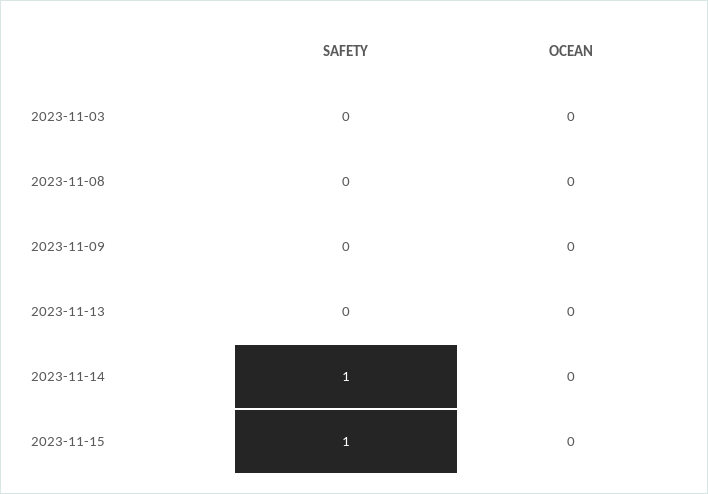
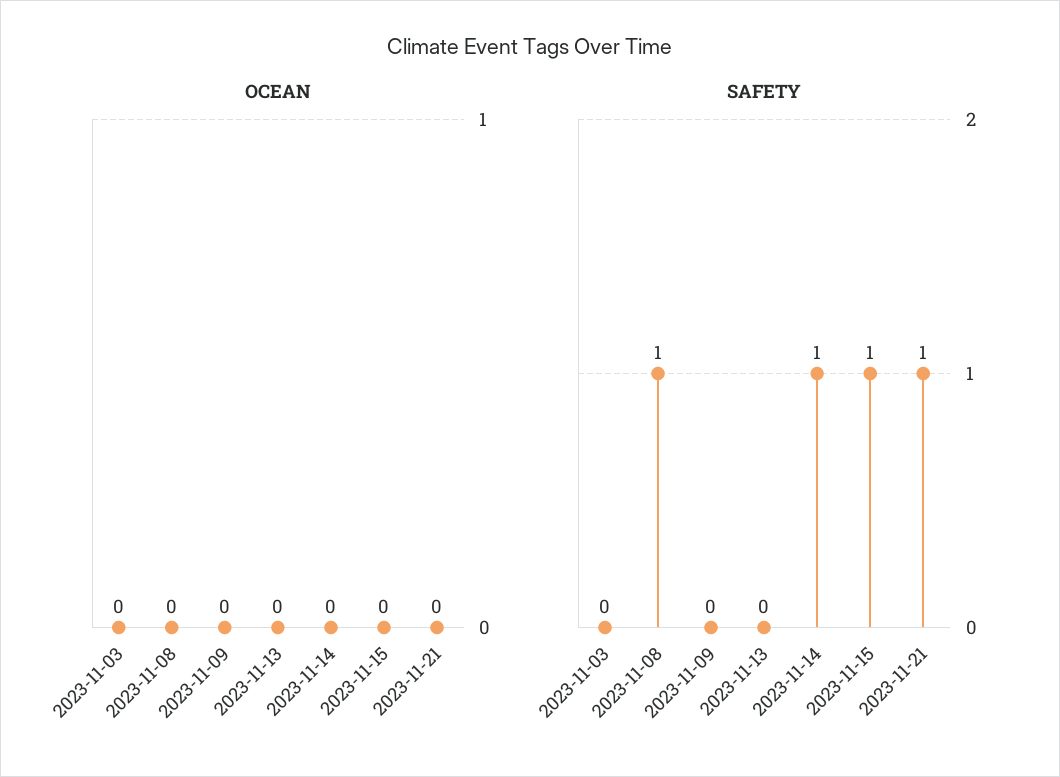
SAFETY, 2023-11-08: 0 -> 1
OCEAN, 2023-11-21: none -> 0
SAFETY, 2023-11-21: none -> 1

